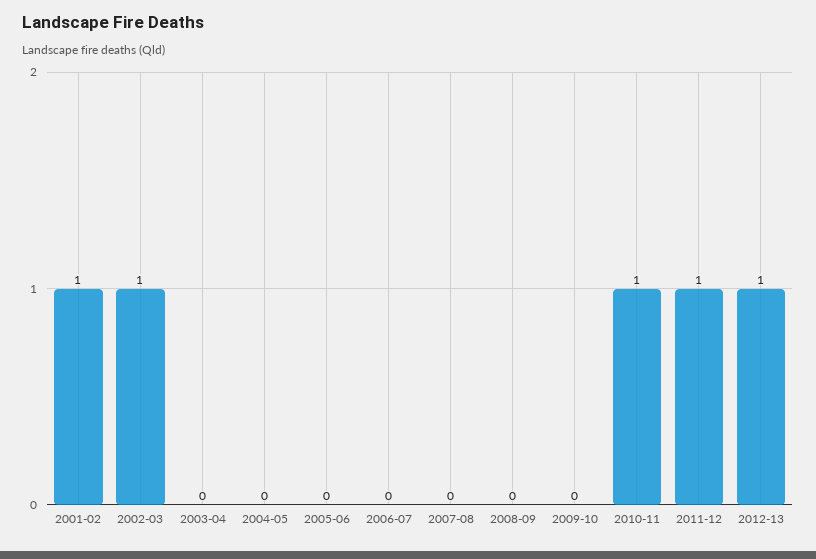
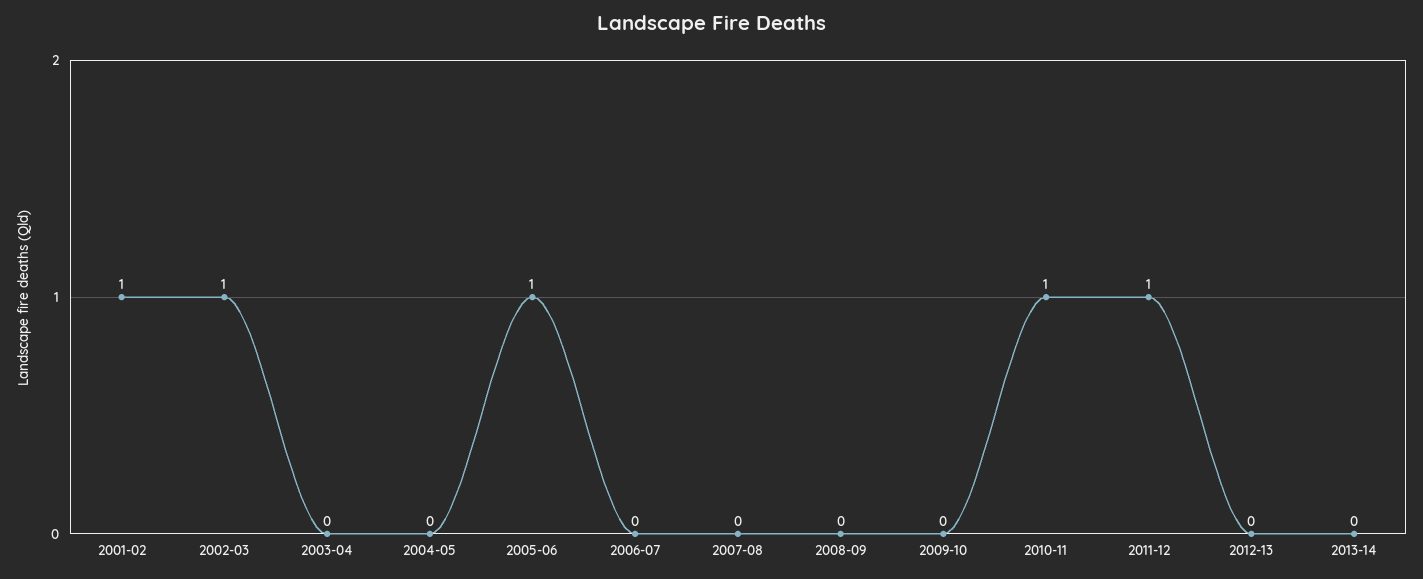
2005-06: 0 -> 1
2012-13: 1 -> 0
2013-14: none -> 0

